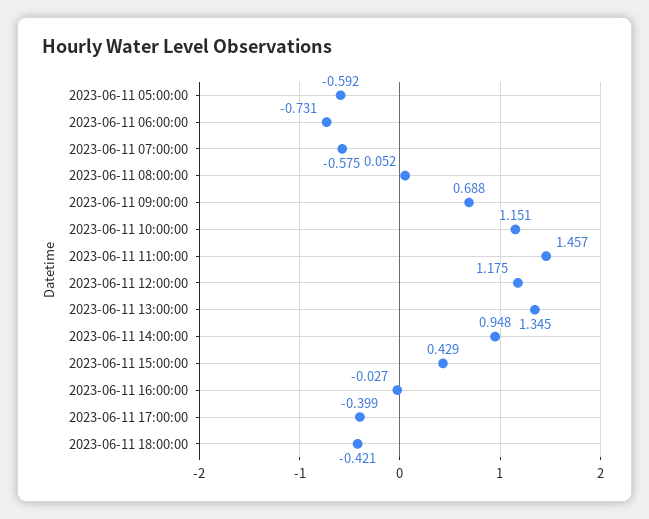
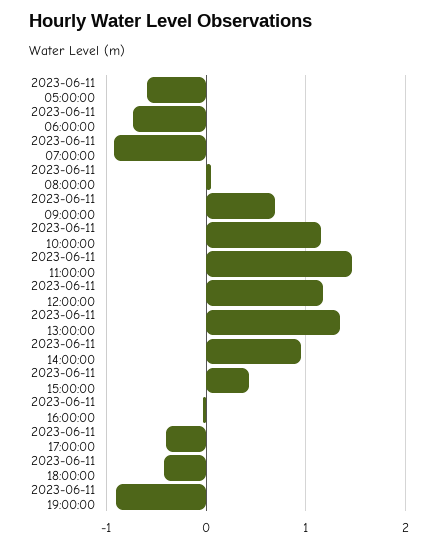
2023-06-11 07:00:00: -0.575 -> -0.9
2023-06-11 19:00:00: none -> -0.9

